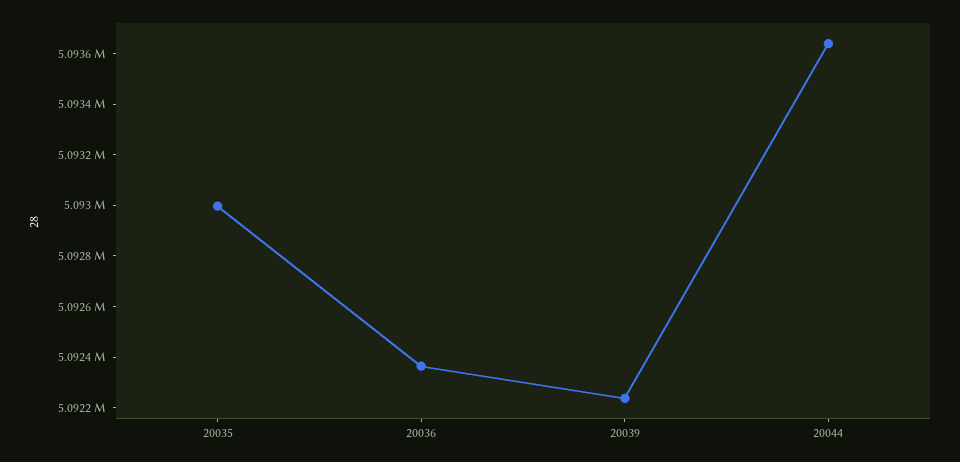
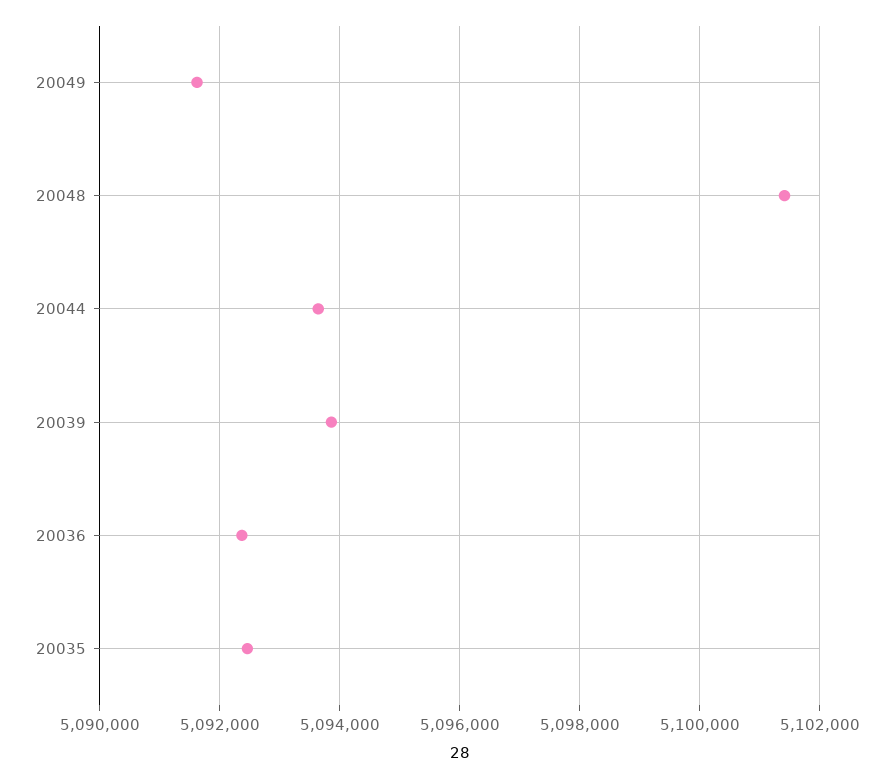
20035: 5093000 -> 5092400
20039: 5092250 -> 5093800
20049: none -> 5091600
20048: none -> 5101400

